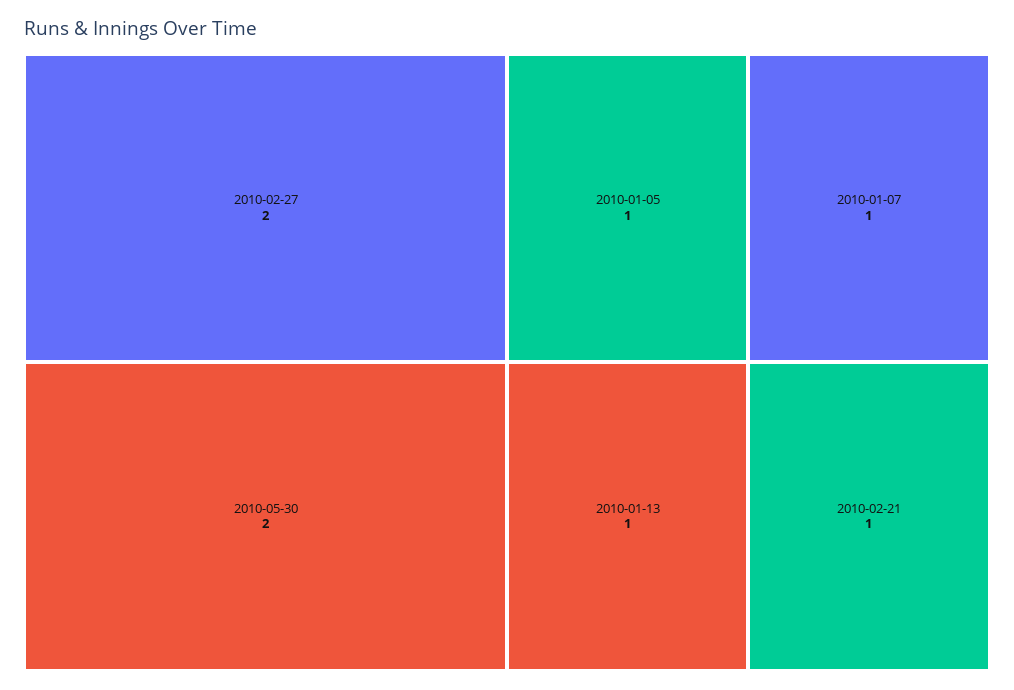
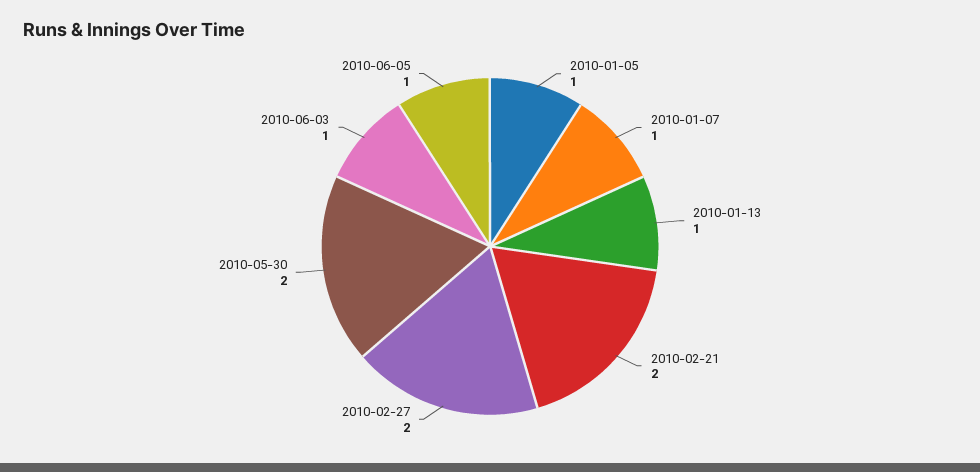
2010-02-21: 1 -> 2
2010-06-03: none -> 1
2010-06-05: none -> 1

